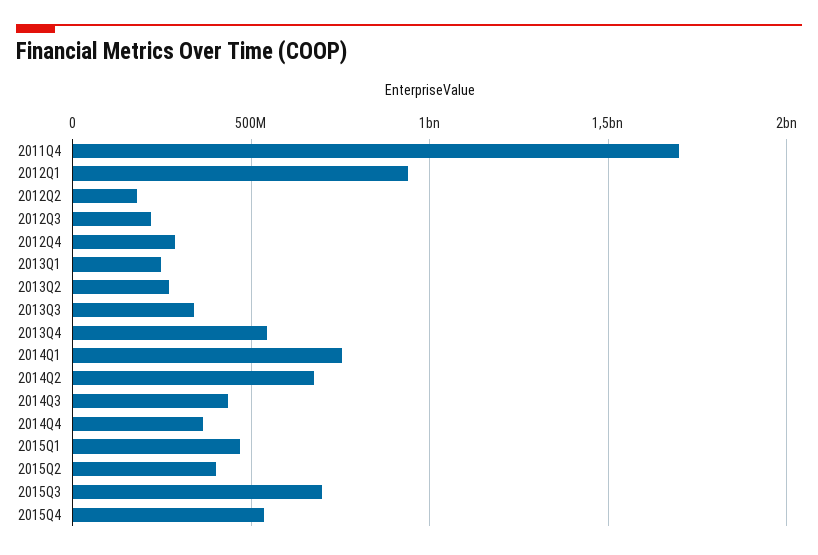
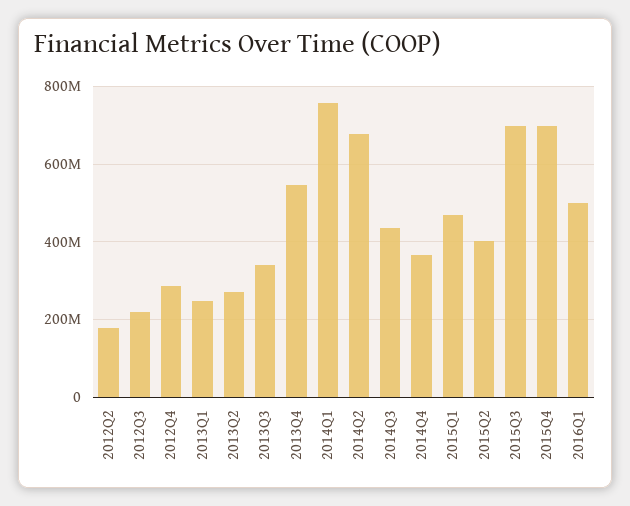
2011Q4: 1700000000 -> none
2012Q1: 950000000 -> none
2015Q4: 550000000 -> 700000000
2016Q1: none -> 500000000

